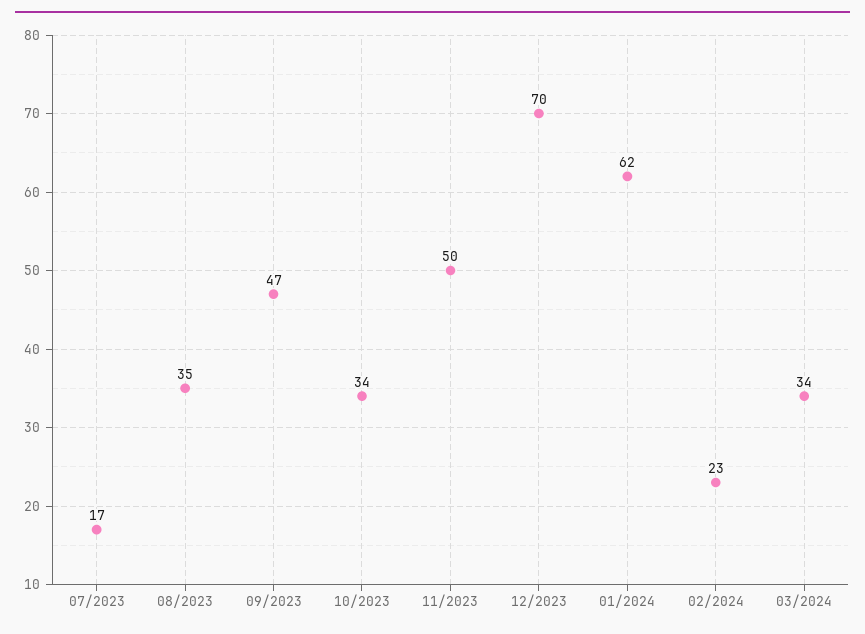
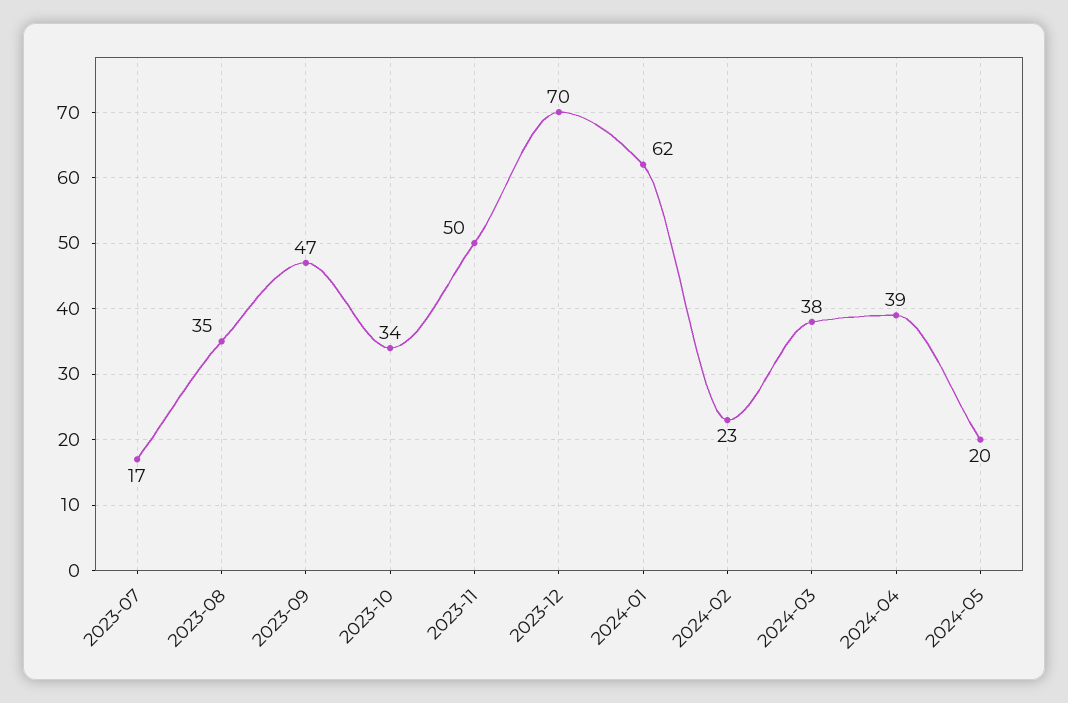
03/2024: 34 -> 38
2024-04: none -> 39
2024-05: none -> 20

